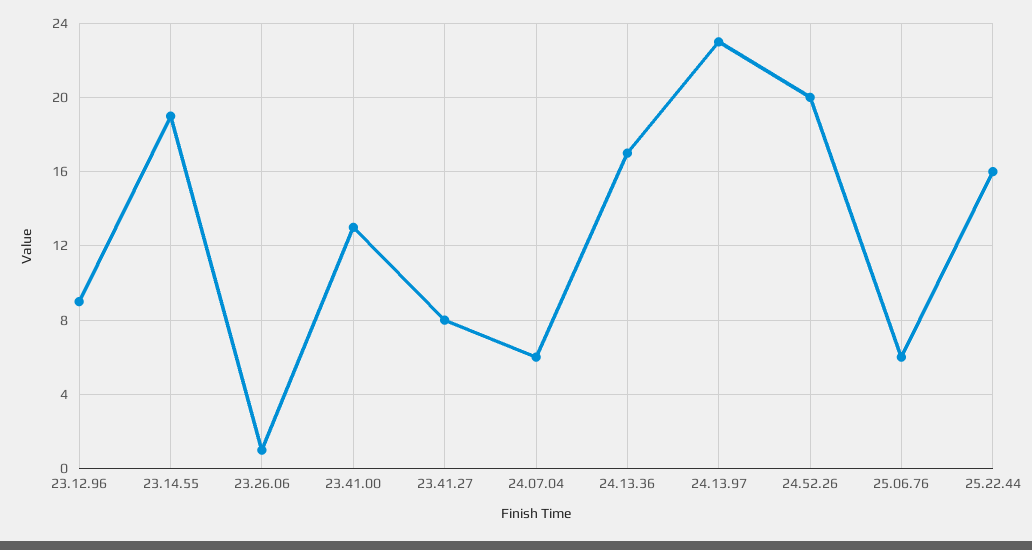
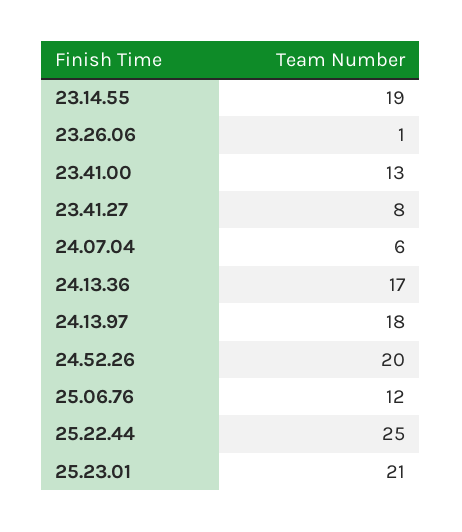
23.12.96: 9 -> none
24.13.97: 23 -> 18
25.06.76: 6 -> 12
25.22.44: 16 -> 25
25.23.01: none -> 21

